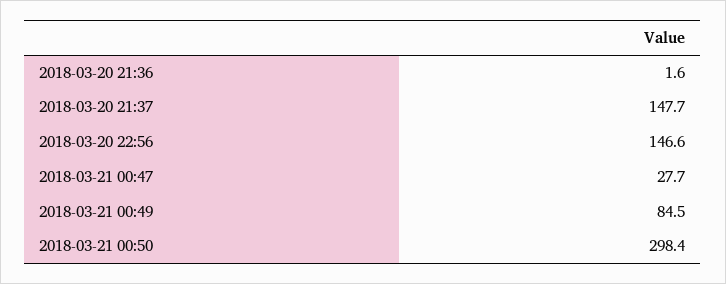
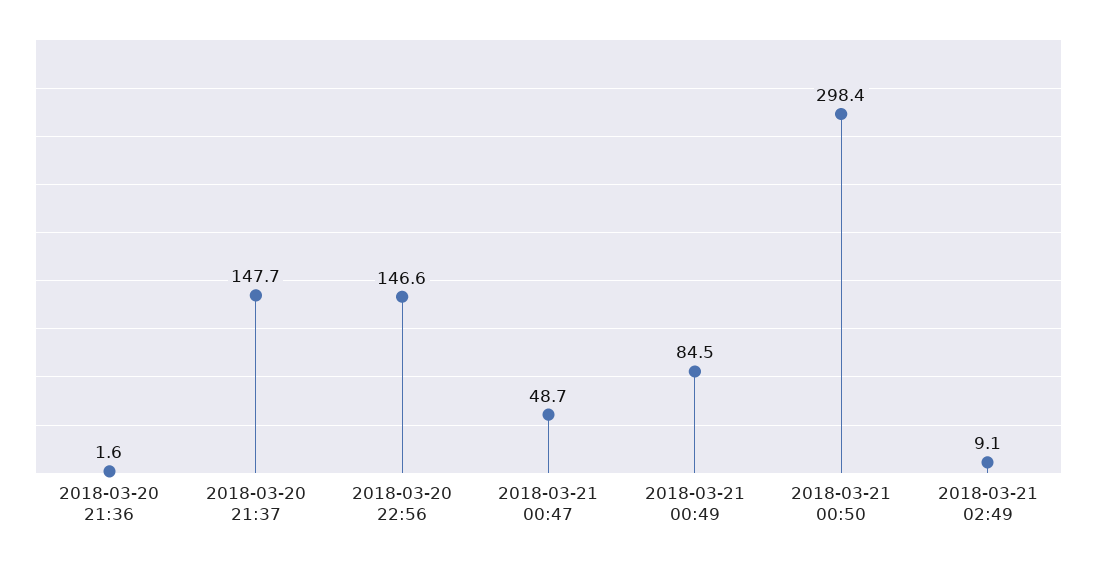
2018-03-21 00:47: 27.7 -> 48.7
2018-03-21 02:49: none -> 9.1

